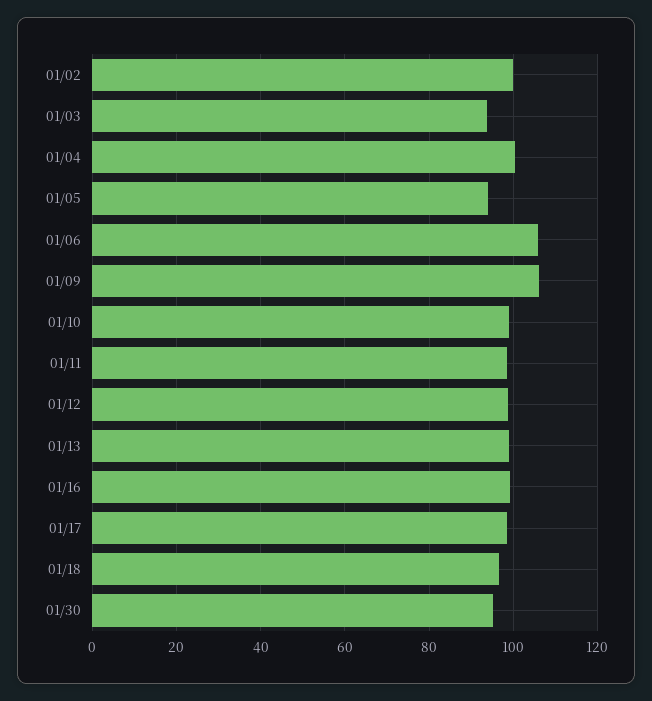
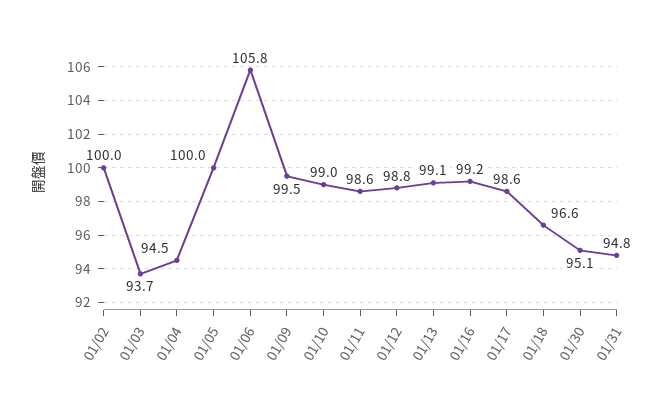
01/04: 100 -> 94.5
01/05: 94 -> 100
01/09: 106 -> 99.5
01/31: none -> 94.8

